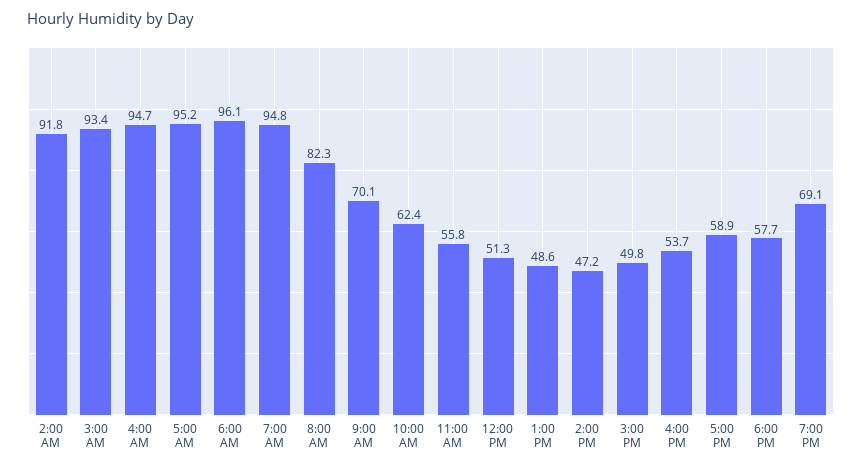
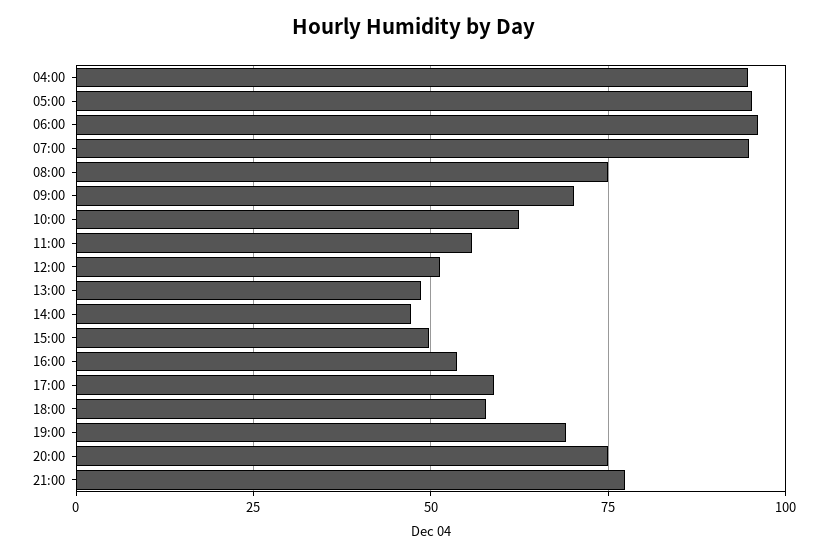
2:00 AM: 91.8 -> none
3:00 AM: 93.4 -> none
8:00 AM: 82.3 -> 75
20:00: none -> 75
21:00: none -> 77.5

